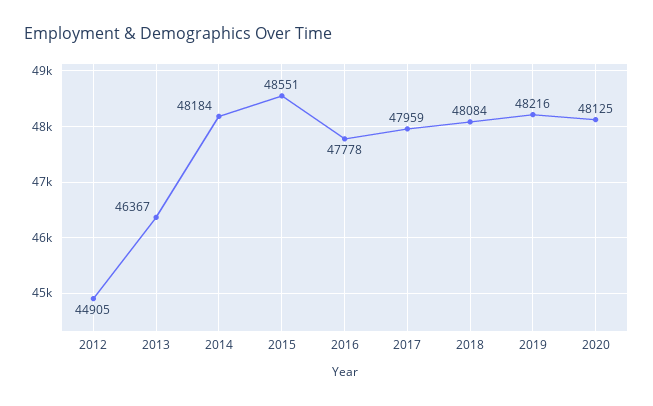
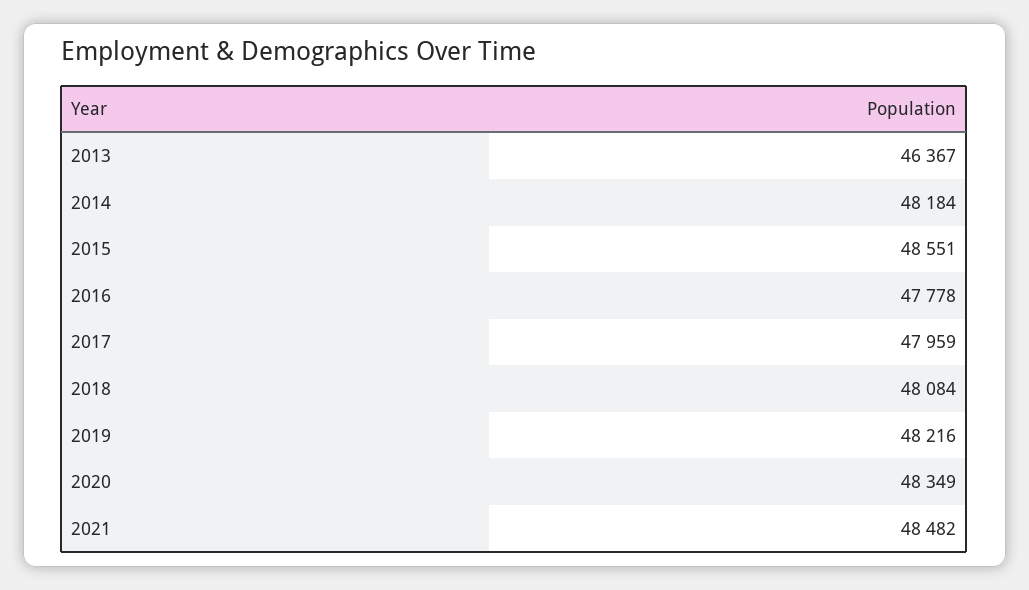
2012: 44905 -> none
2020: 48125 -> 48349
2021: none -> 48482

